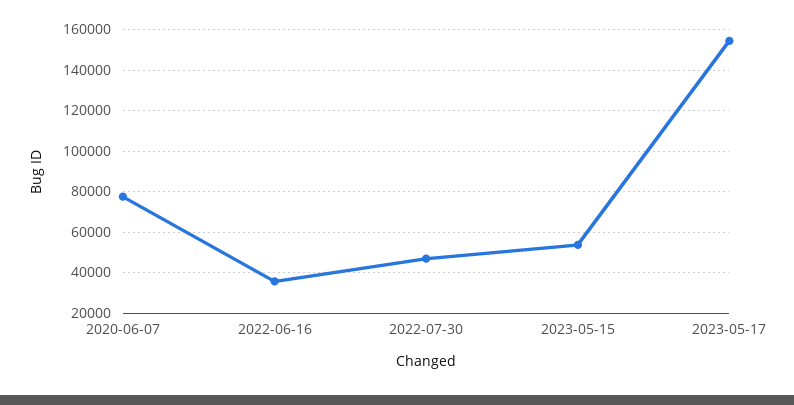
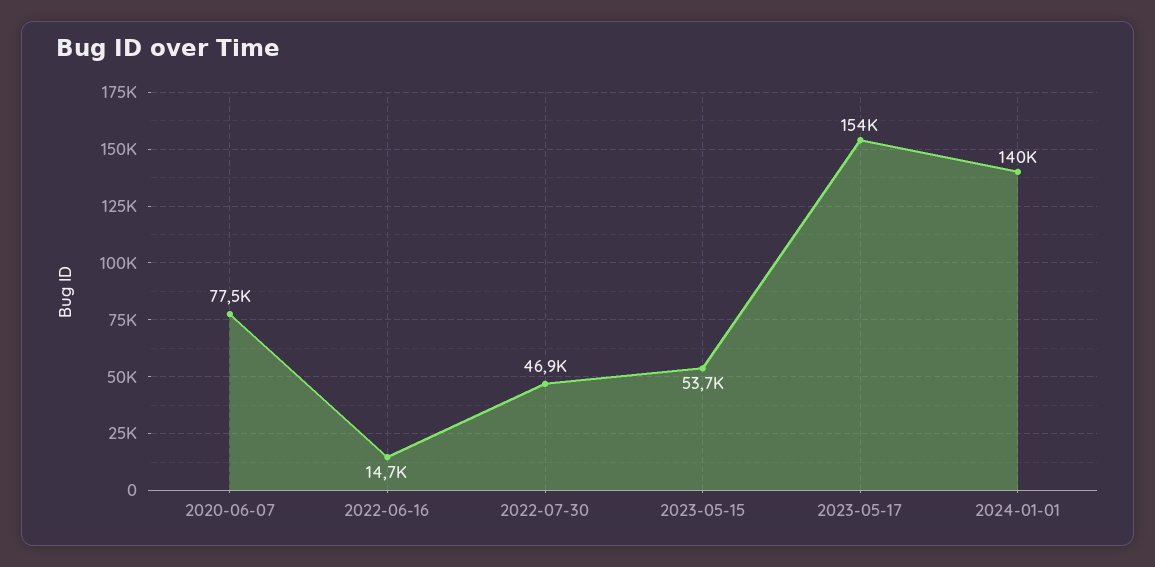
2022-06-16: 35000 -> 14700
2024-01-01: none -> 140000

